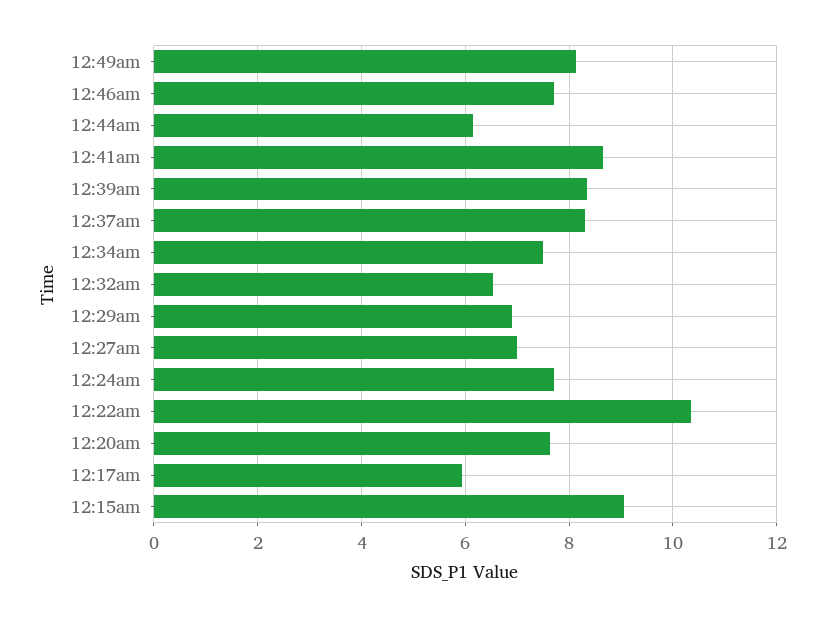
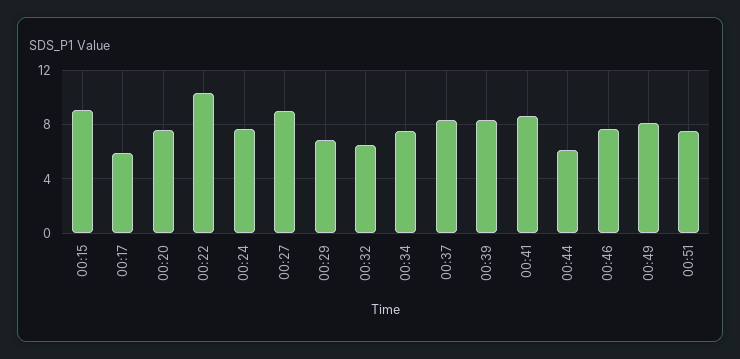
12:27am: 7 -> 9
00:51: none -> 7.5

